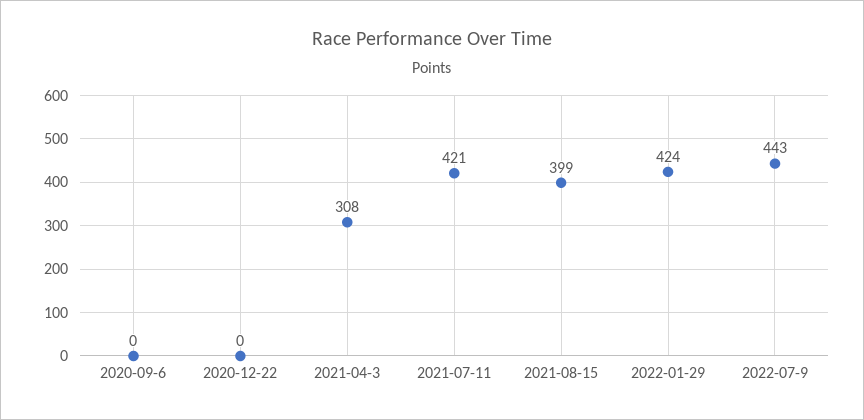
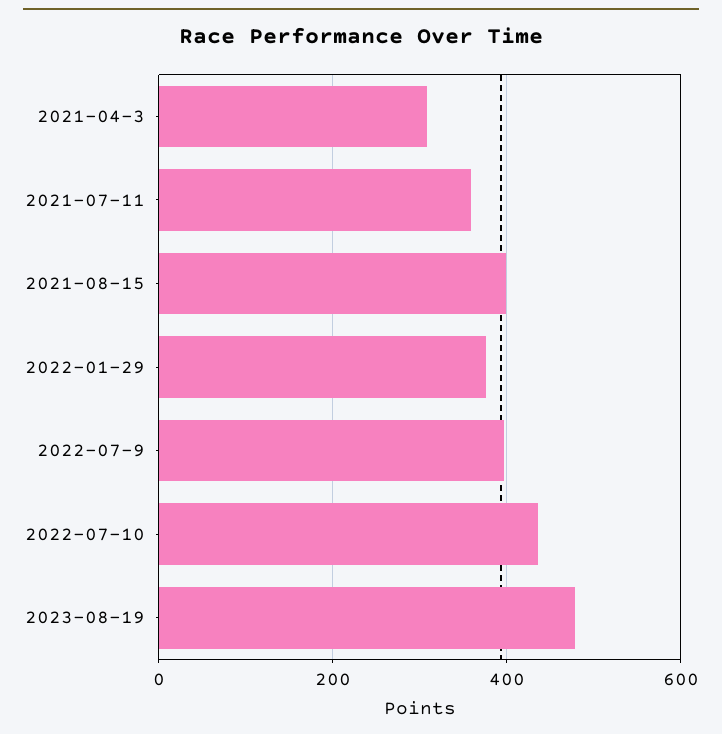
2020-09-6: 0 -> none
2020-12-22: 0 -> none
2021-07-11: 421 -> 360
2022-01-29: 424 -> 380
2022-07-9: 443 -> 400
2022-07-10: none -> 440
2023-08-19: none -> 480

